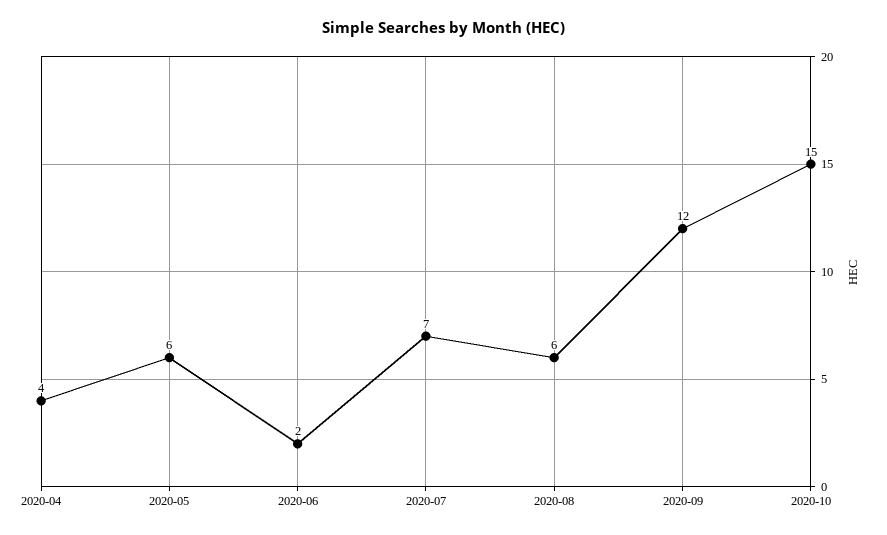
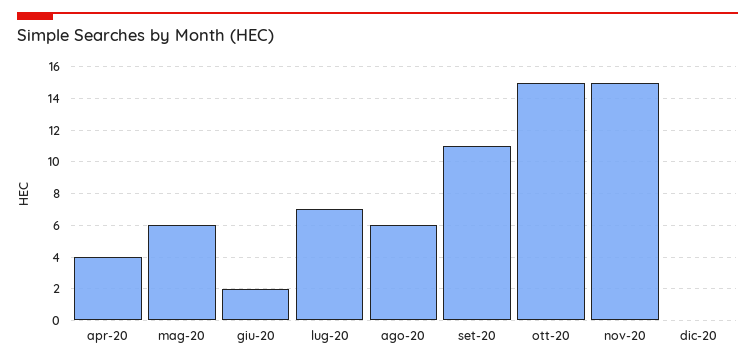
2020-09: 12 -> 11
nov-20: none -> 15
dic-20: none -> 0

